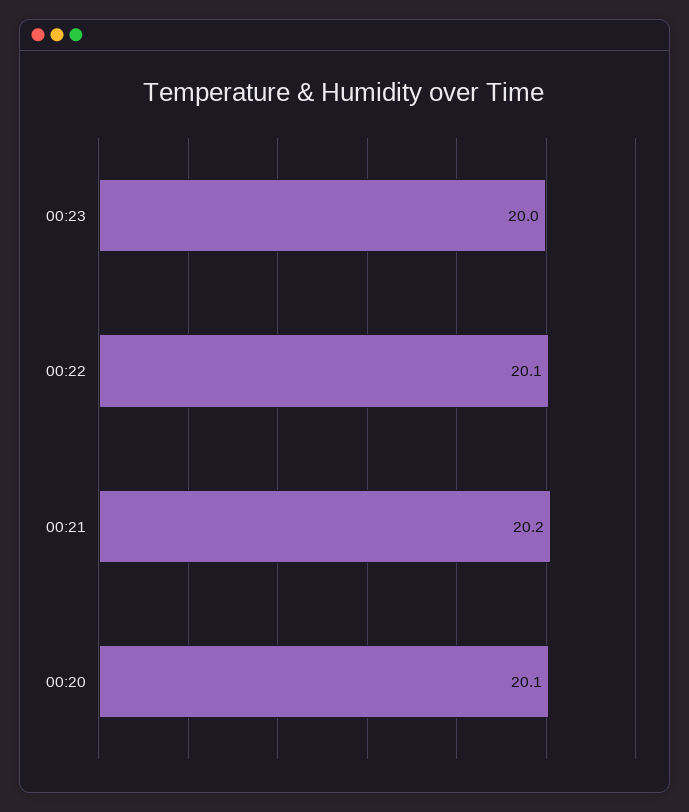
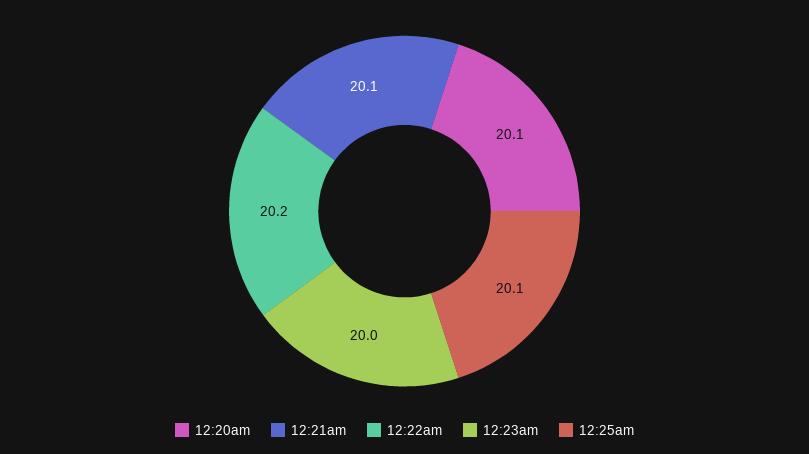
00:22: 20.1 -> 20.2
00:21: 20.2 -> 20.1
12:25am: none -> 20.1

